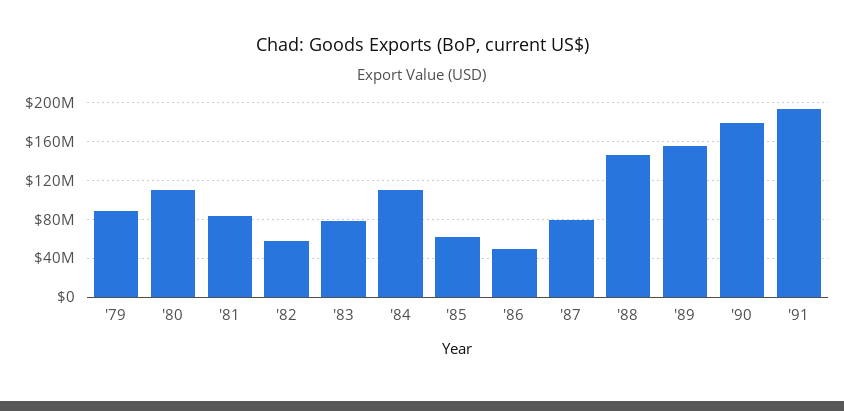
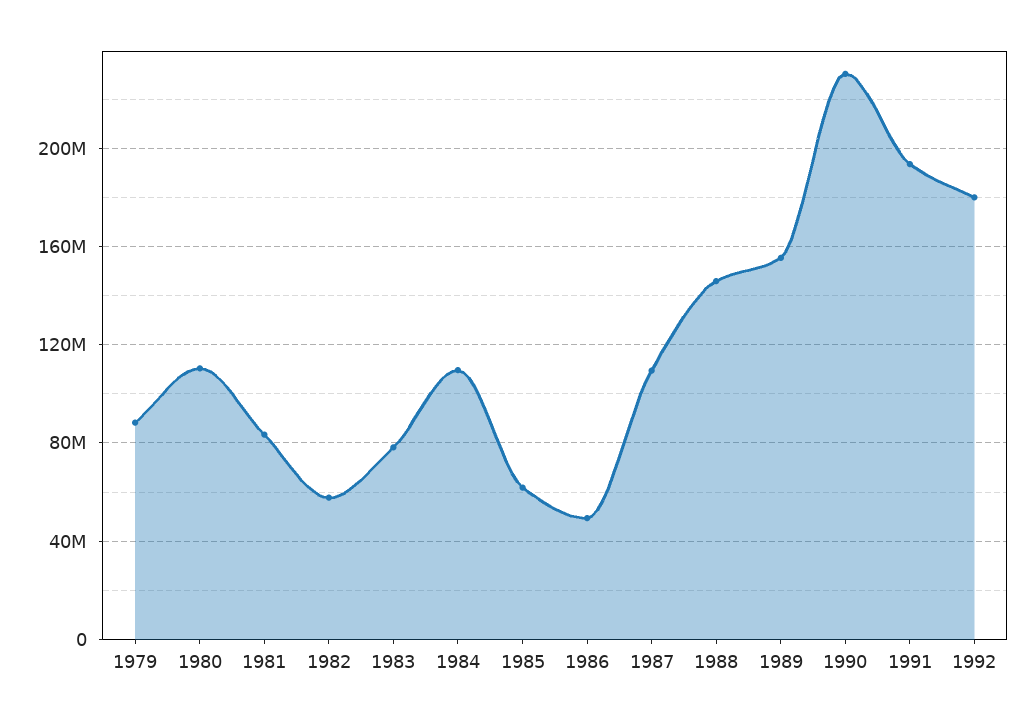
'87: 80000000 -> 110000000
'90: 180000000 -> 230000000
1992: none -> 180000000

